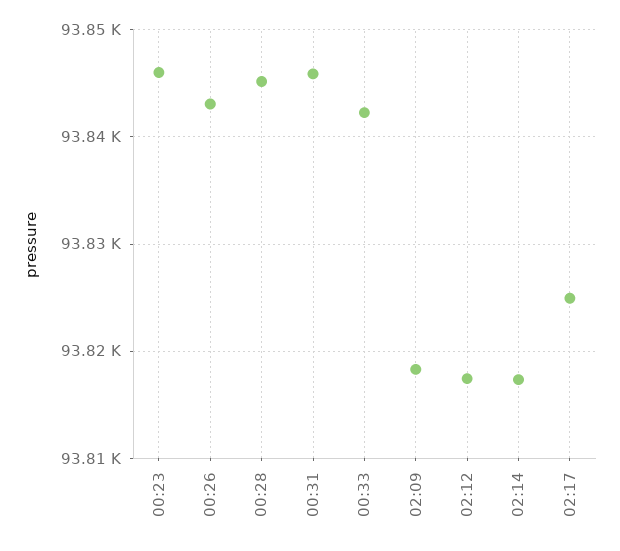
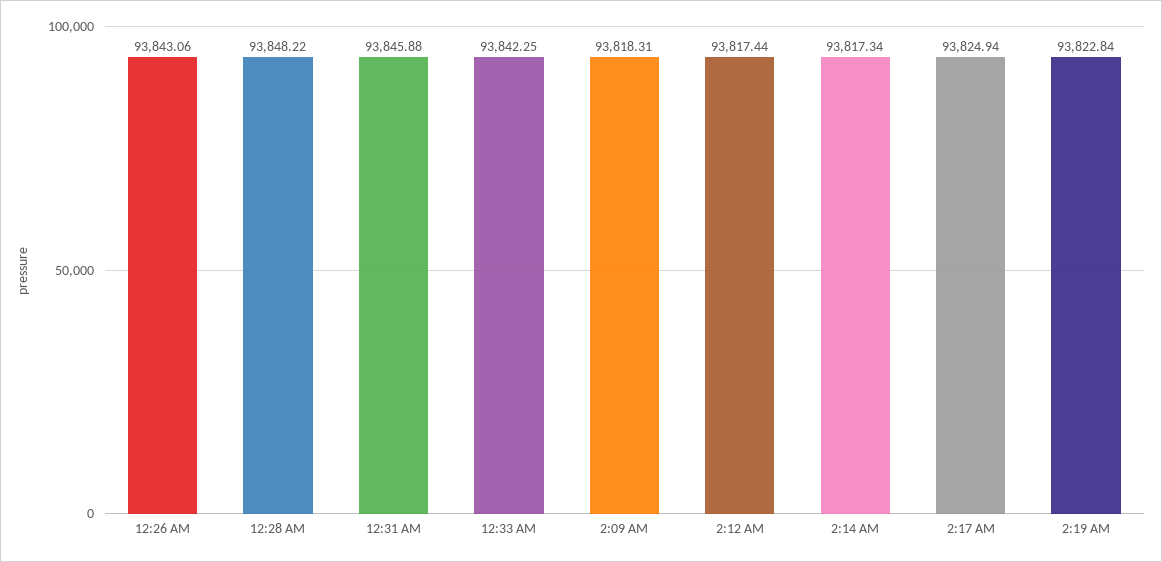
00:23: 93846 -> none
00:28: 93845 -> 93848.22
2:19 AM: none -> 93822.84

